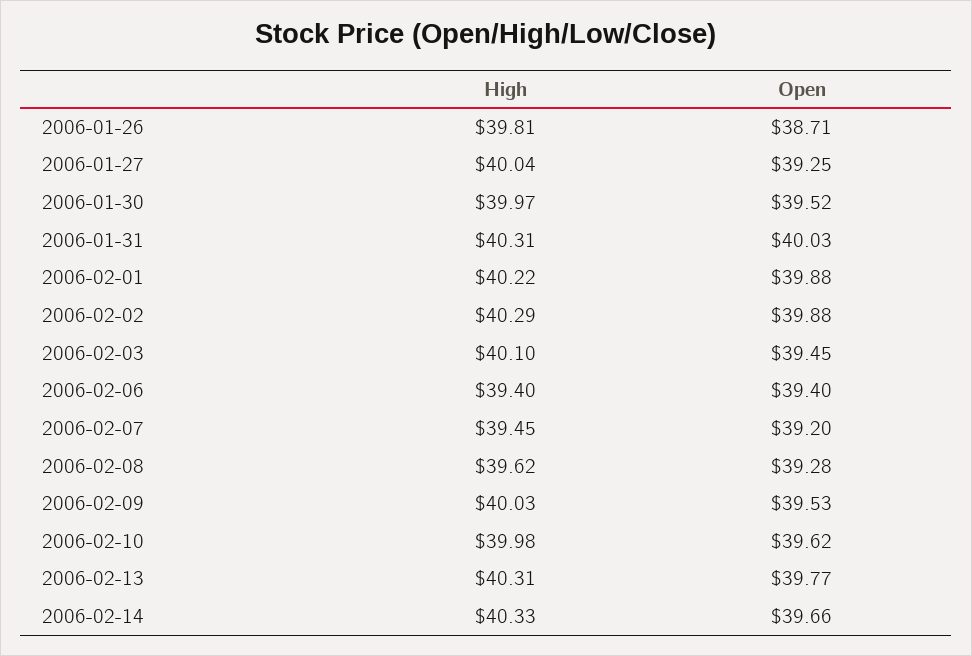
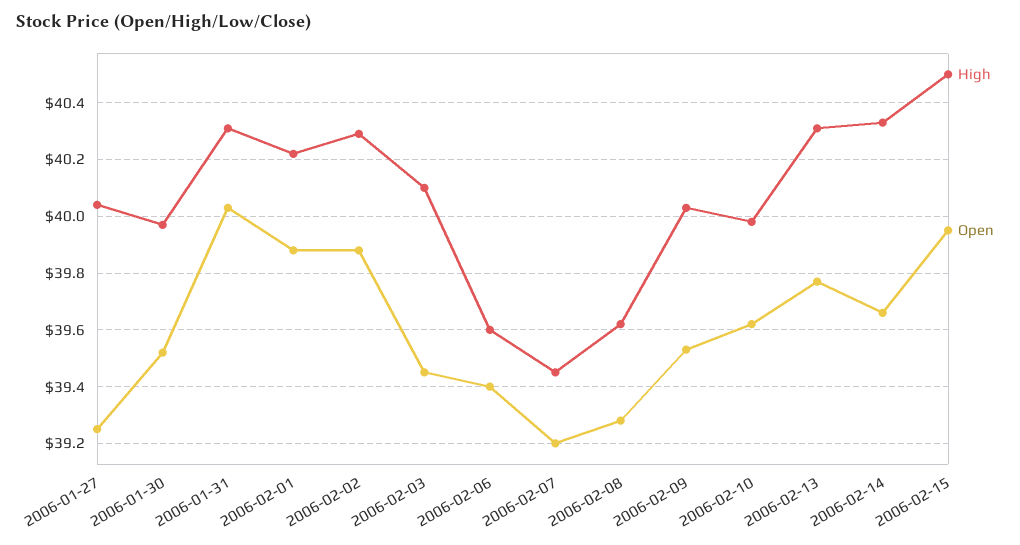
High, 2006-01-26: 39.81 -> none
Open, 2006-01-26: 38.71 -> none
High, 2006-02-06: 39.4 -> 39.6
High, 2006-02-15: none -> 40.5
Open, 2006-02-15: none -> 39.95

